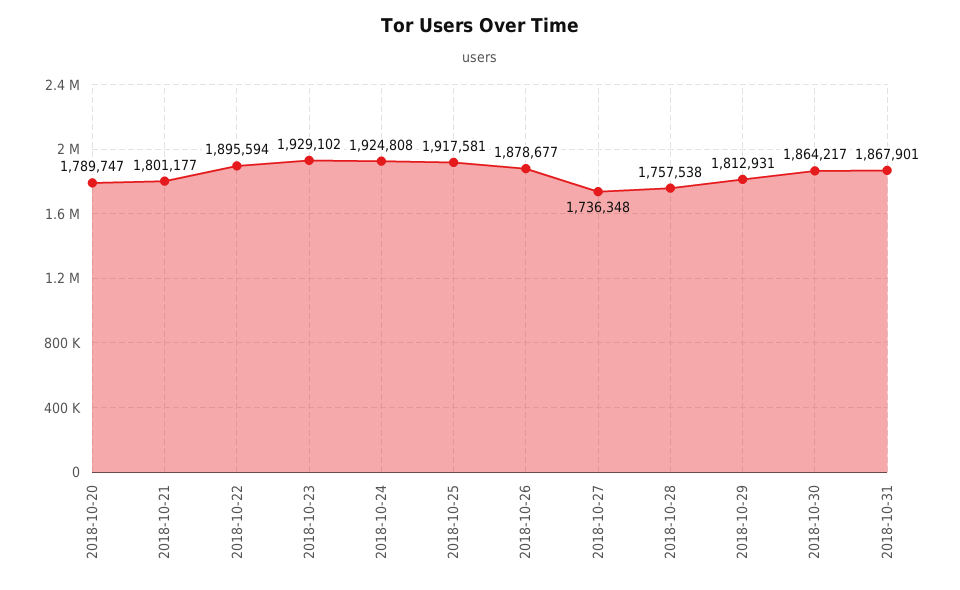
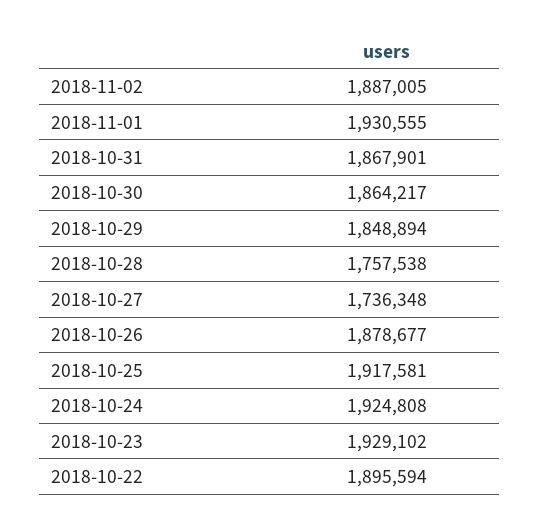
2018-10-20: 1789747 -> none
2018-10-21: 1801177 -> none
2018-10-29: 1812931 -> 1848894
2018-11-02: none -> 1887005
2018-11-01: none -> 1930555

